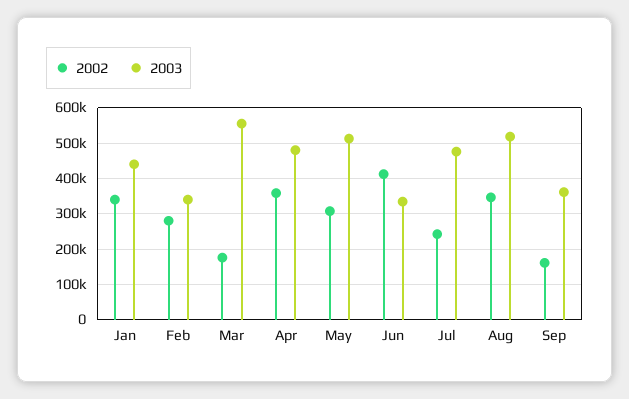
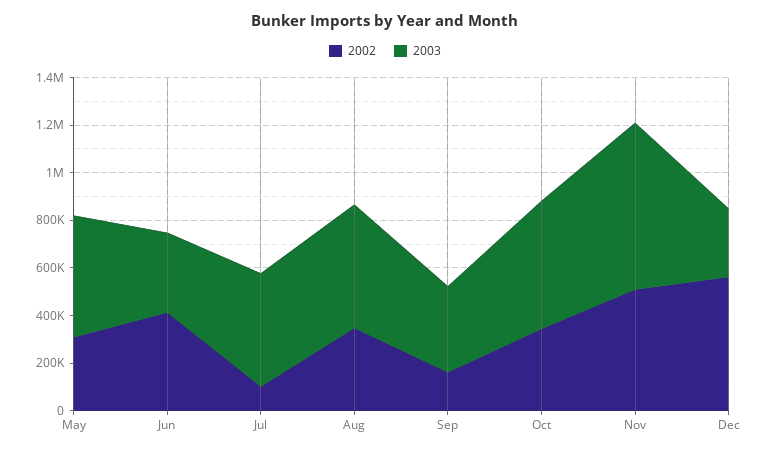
2002, Jan: 340000 -> none
2003, Jan: 440000 -> none
2002, Feb: 280000 -> none
2003, Feb: 340000 -> none
2002, Mar: 180000 -> none
2003, Mar: 560000 -> none
2002, Apr: 360000 -> none
2003, Apr: 480000 -> none
2002, Jul: 240000 -> 100000
2002, Oct: none -> 350000
2003, Oct: none -> 550000
2002, Nov: none -> 500000
2003, Nov: none -> 700000
2002, Dec: none -> 550000
2003, Dec: none -> 300000

